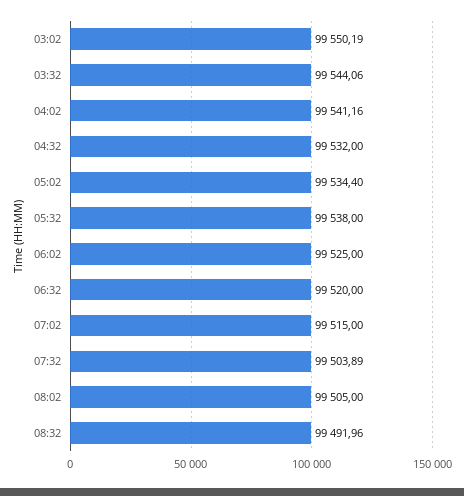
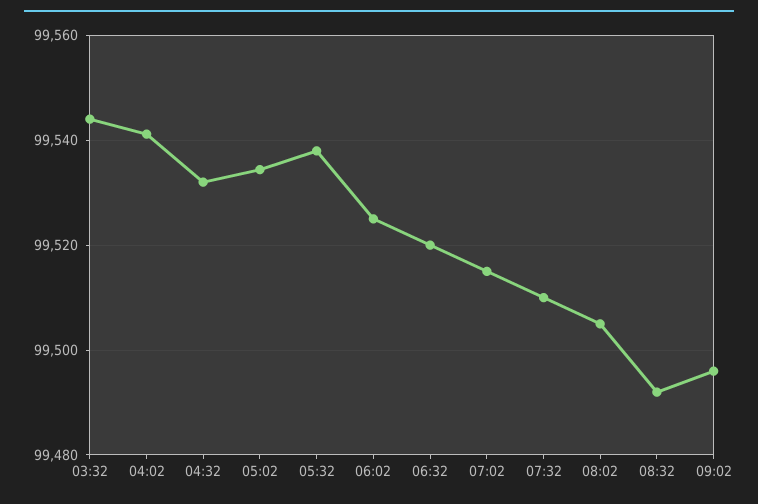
03:02: 99550.19 -> none
07:32: 99503.89 -> 99510
09:02: none -> 99496

